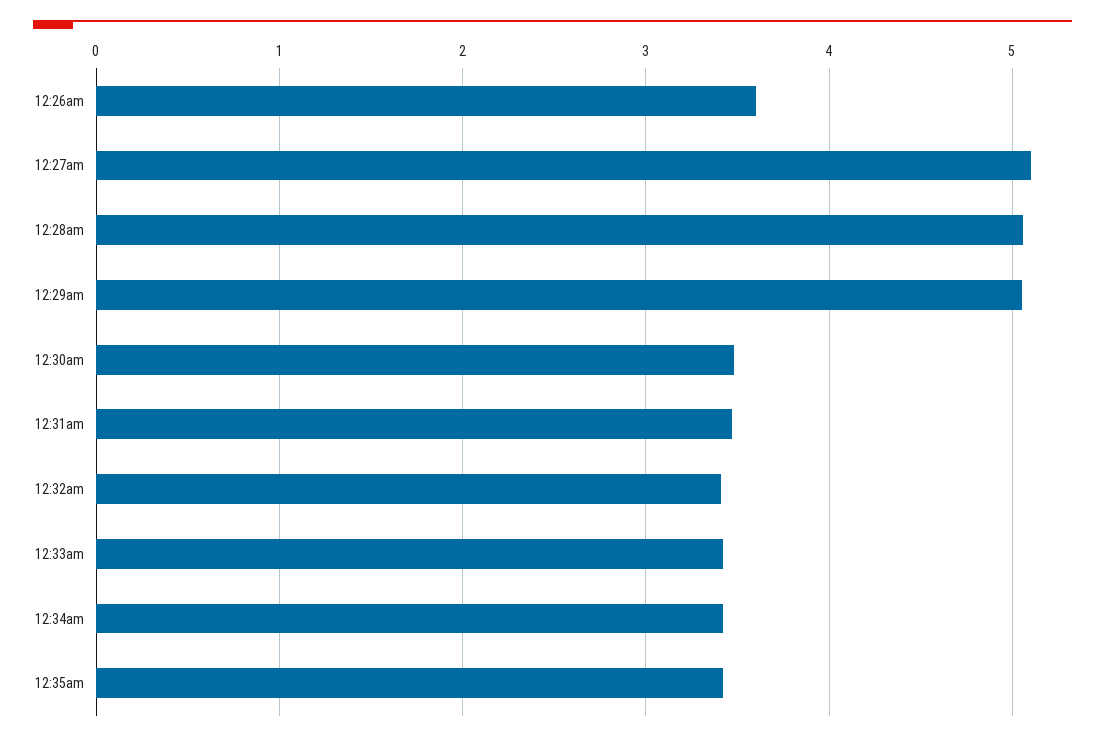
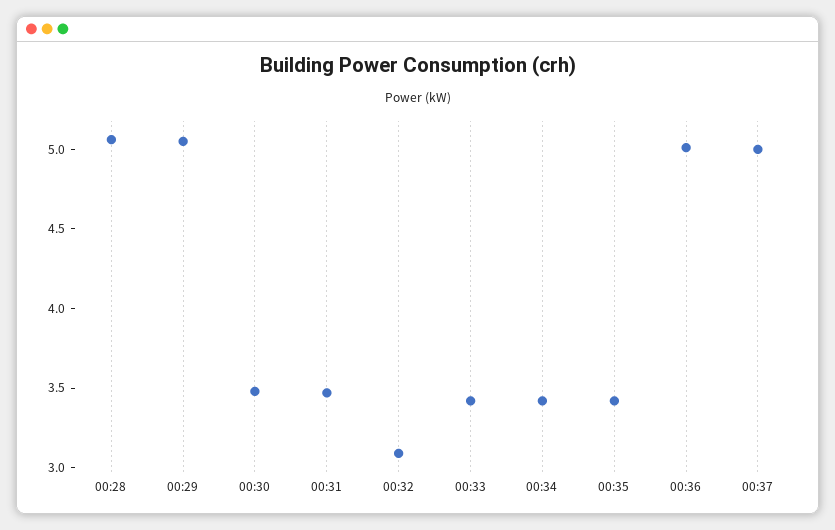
12:26am: 3.6 -> none
12:27am: 5.1 -> none
12:32am: 3.4 -> 3.1
00:36: none -> 5
00:37: none -> 5

